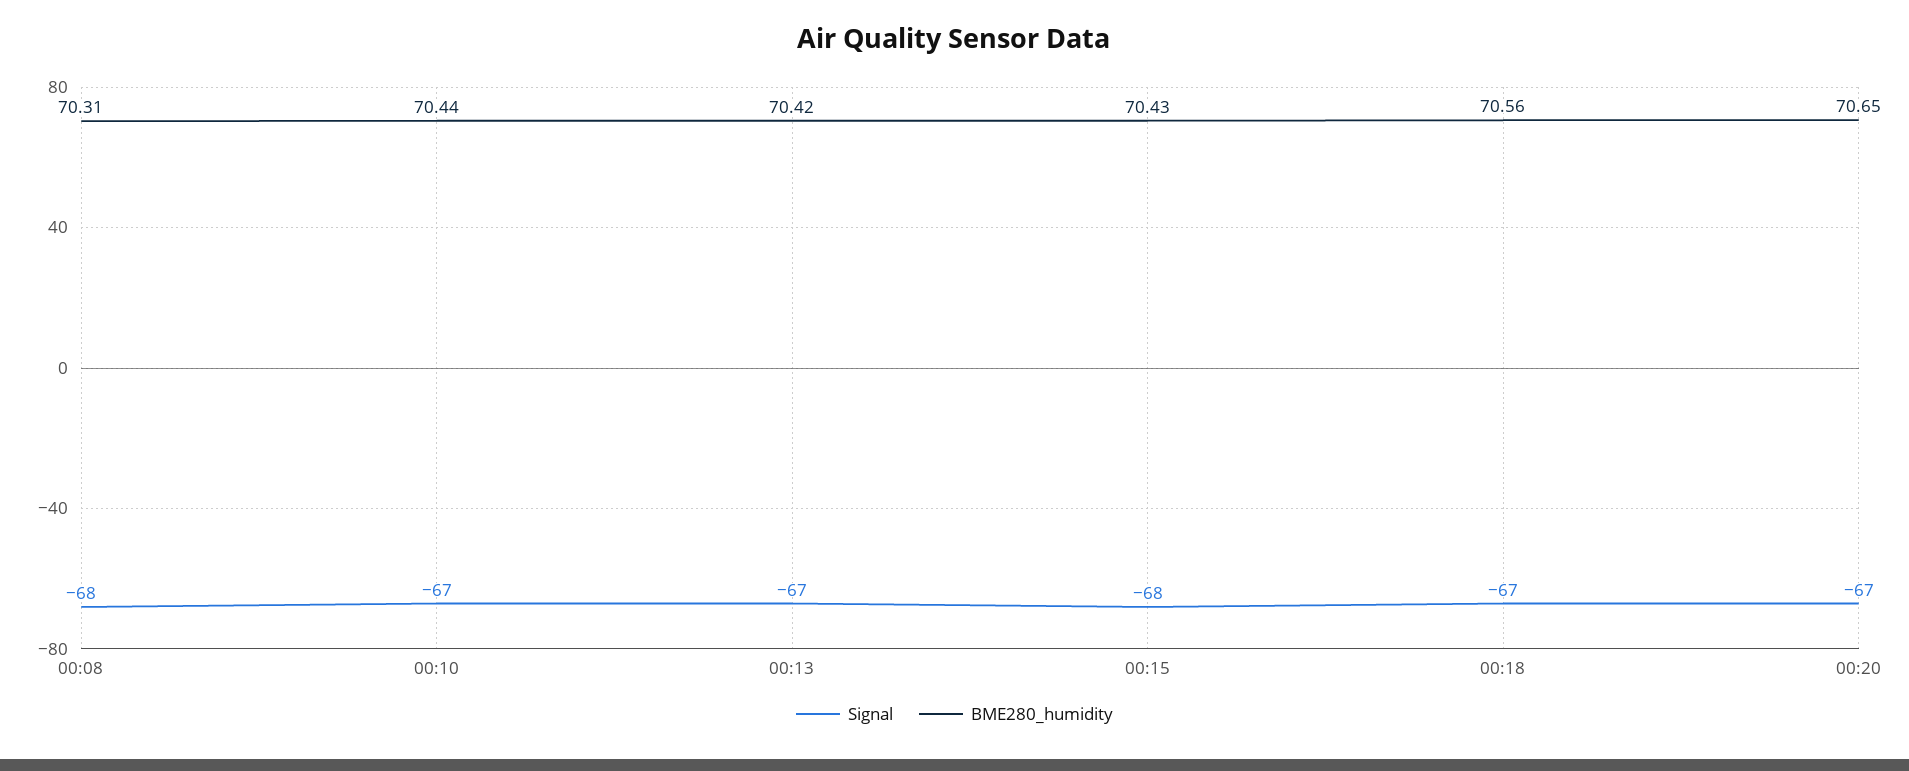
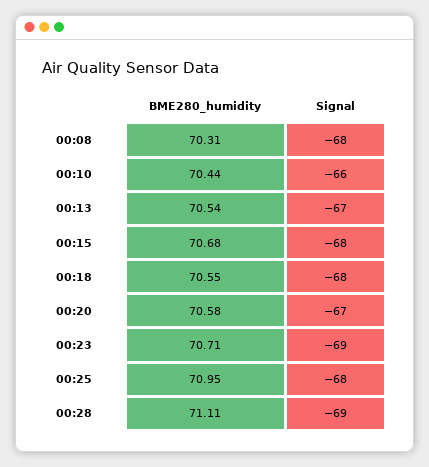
Signal, 00:10: -67 -> -66
BME280_humidity, 00:13: 70.42 -> 70.54
BME280_humidity, 00:15: 70.43 -> 70.68
Signal, 00:18: -67 -> -68
BME280_humidity, 00:18: 70.56 -> 70.55
BME280_humidity, 00:20: 70.65 -> 70.58
BME280_humidity, 00:23: none -> 70.71
Signal, 00:23: none -> -69
BME280_humidity, 00:25: none -> 70.95
Signal, 00:25: none -> -68
BME280_humidity, 00:28: none -> 71.11
Signal, 00:28: none -> -69

